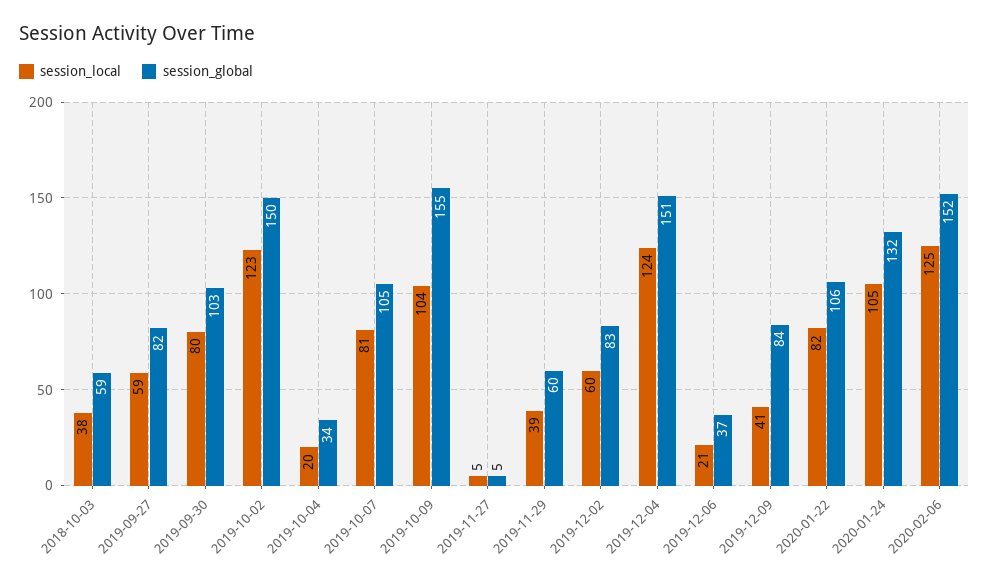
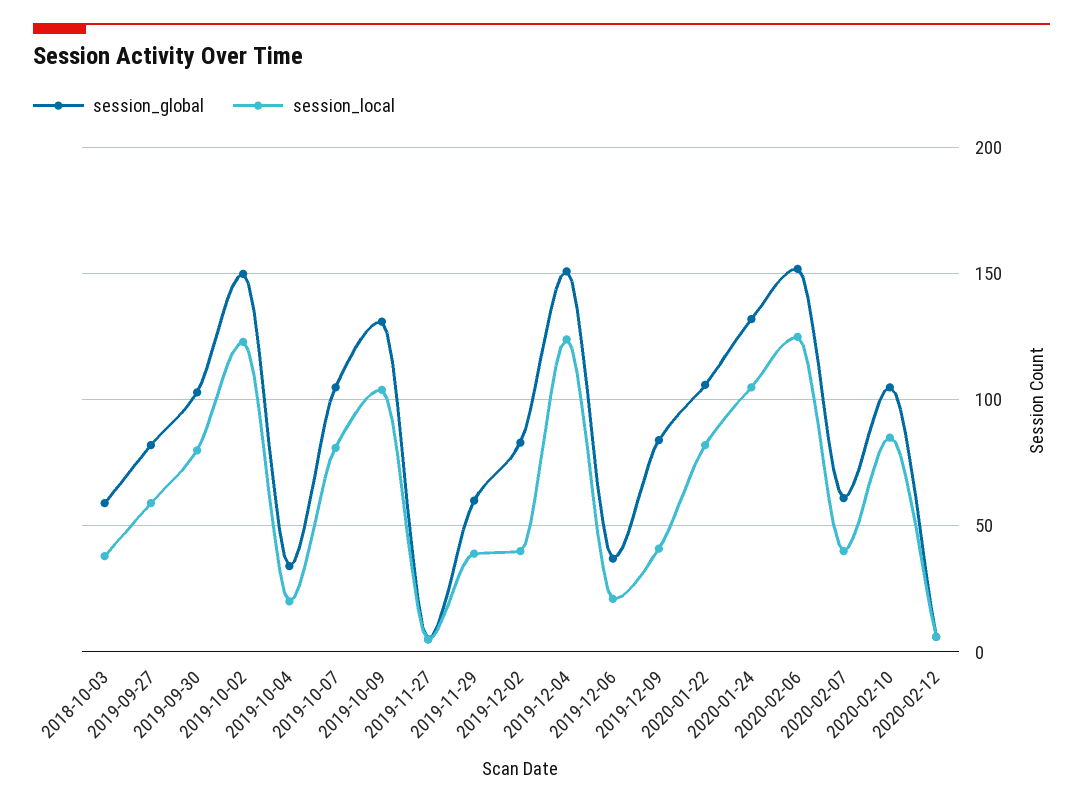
session_global, 2019-10-09: 155 -> 130
session_local, 2019-12-02: 60 -> 40
session_global, 2020-02-07: none -> 60
session_local, 2020-02-07: none -> 40
session_global, 2020-02-10: none -> 105
session_local, 2020-02-10: none -> 85
session_global, 2020-02-12: none -> 5
session_local, 2020-02-12: none -> 5

